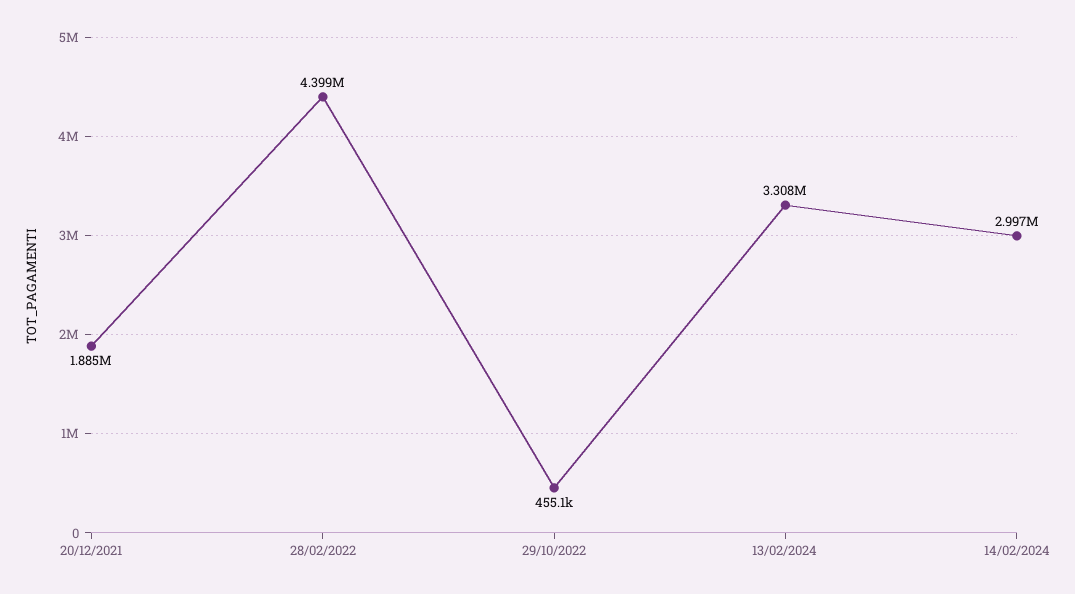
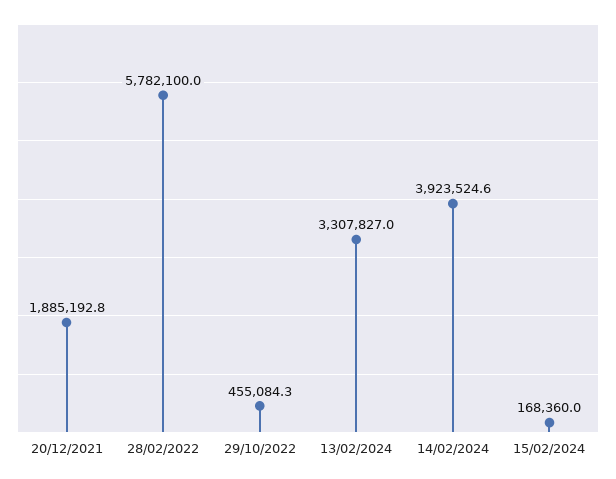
28/02/2022: 4399000 -> 5782100
14/02/2024: 2997000 -> 3923524.6
15/02/2024: none -> 168360

